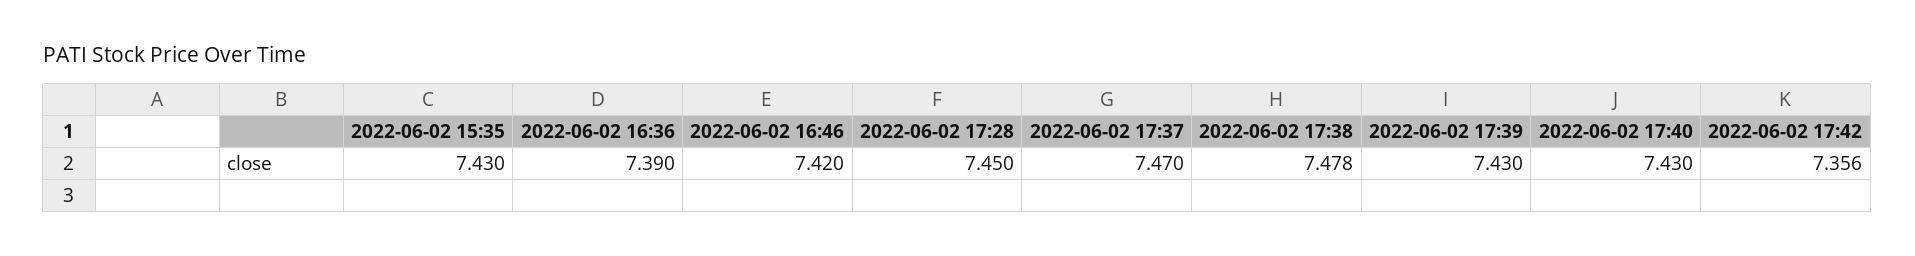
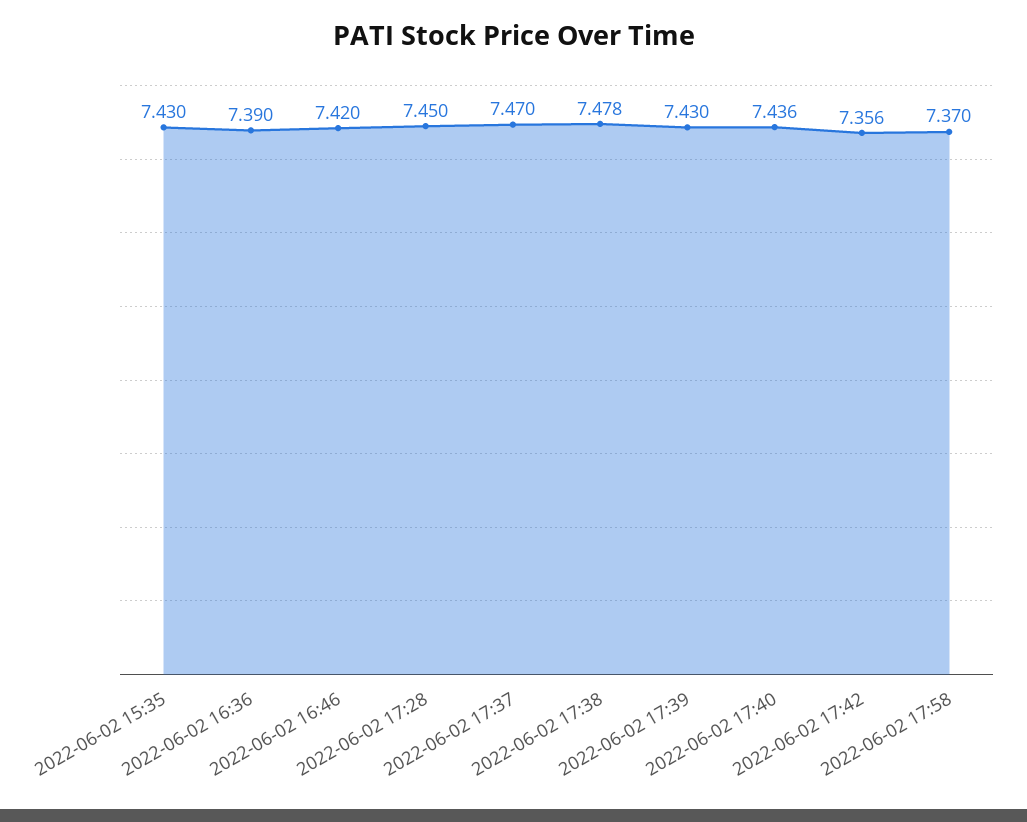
2022-06-02 17:40: 7.43 -> 7.436
2022-06-02 17:58: none -> 7.37

